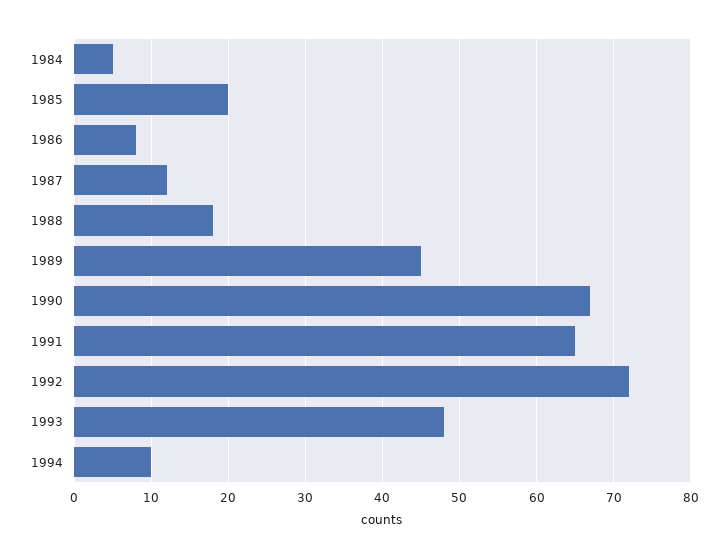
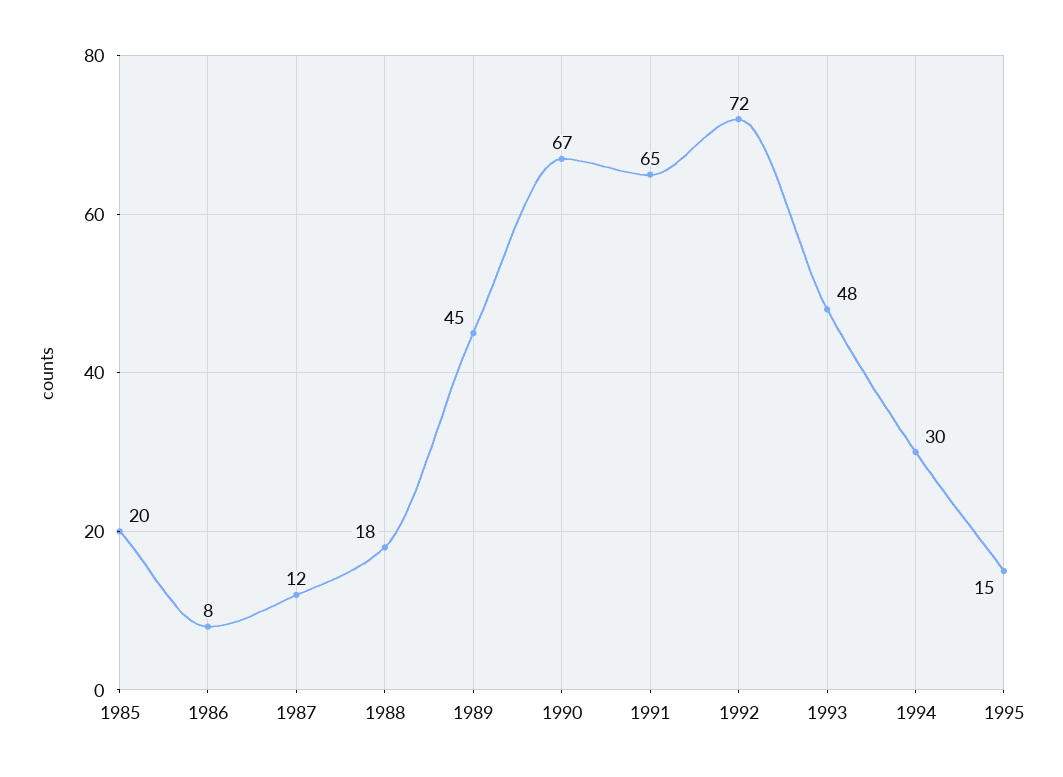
1984: 5 -> none
1994: 10 -> 30
1995: none -> 15

